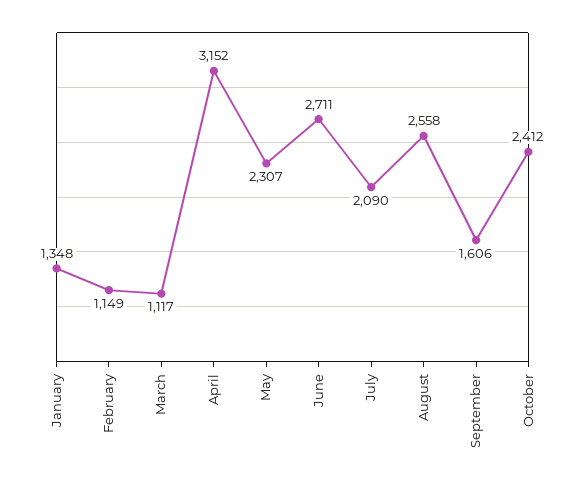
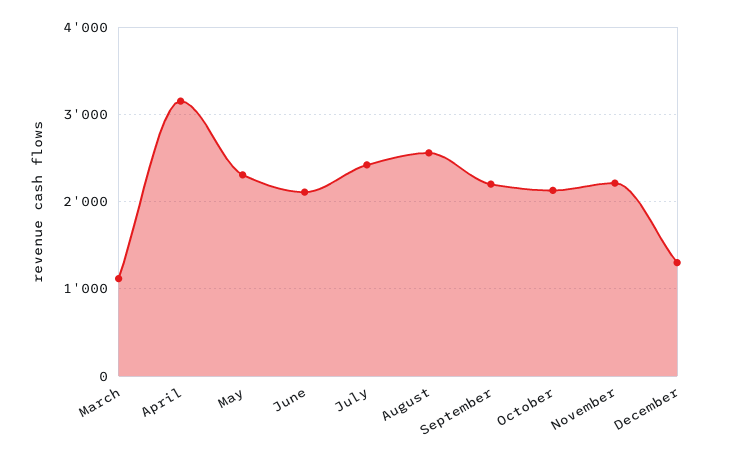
January: 1348 -> none
February: 1149 -> none
June: 2711 -> 2100
July: 2090 -> 2400
September: 1606 -> 2200
October: 2412 -> 2100
November: none -> 2200
December: none -> 1300

